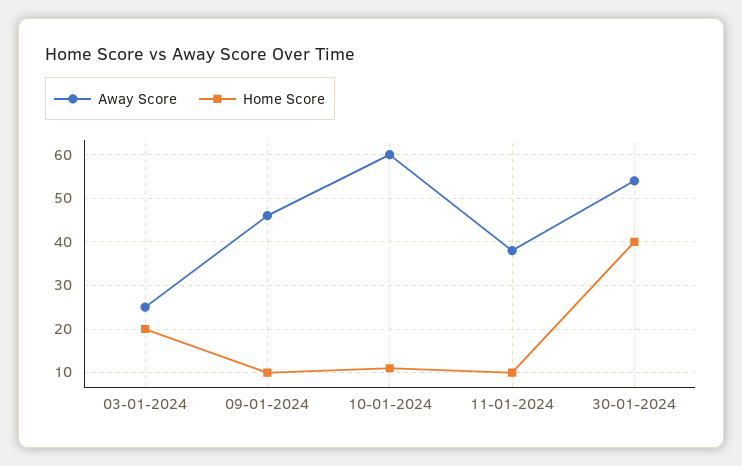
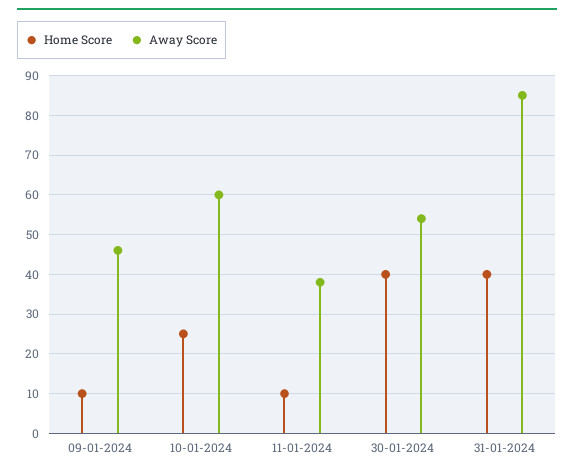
Away Score, 03-01-2024: 25 -> none
Home Score, 03-01-2024: 20 -> none
Home Score, 10-01-2024: 10 -> 25
Home Score, 31-01-2024: none -> 40
Away Score, 31-01-2024: none -> 85

